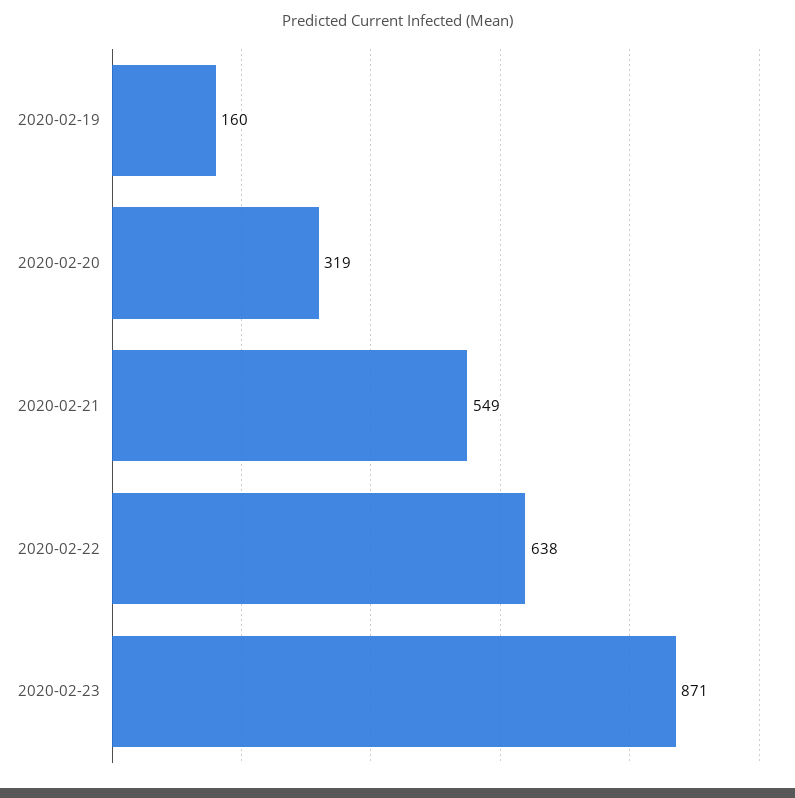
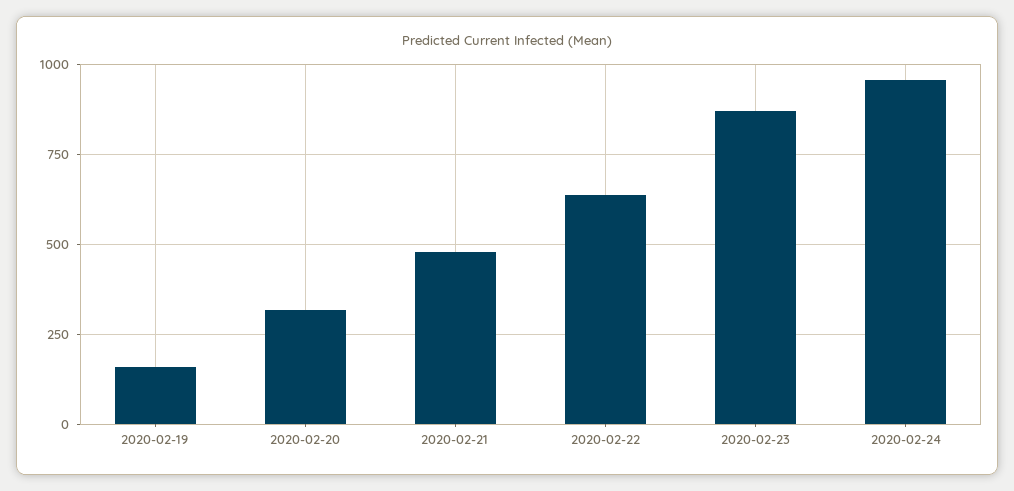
2020-02-21: 549 -> 475
2020-02-24: none -> 950

